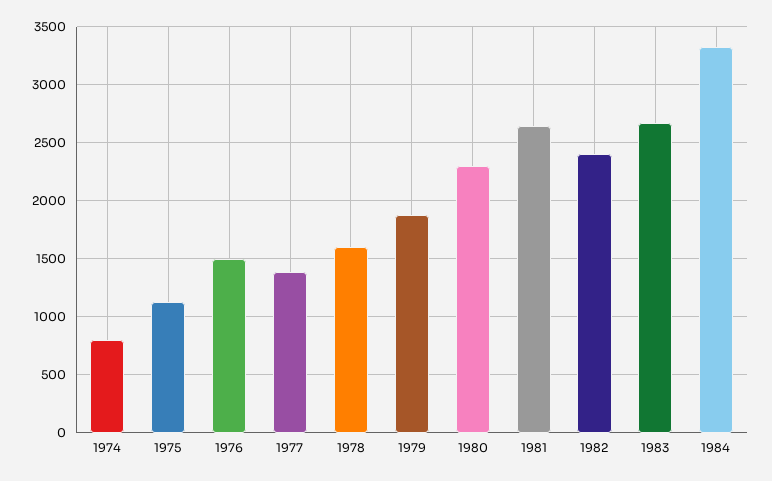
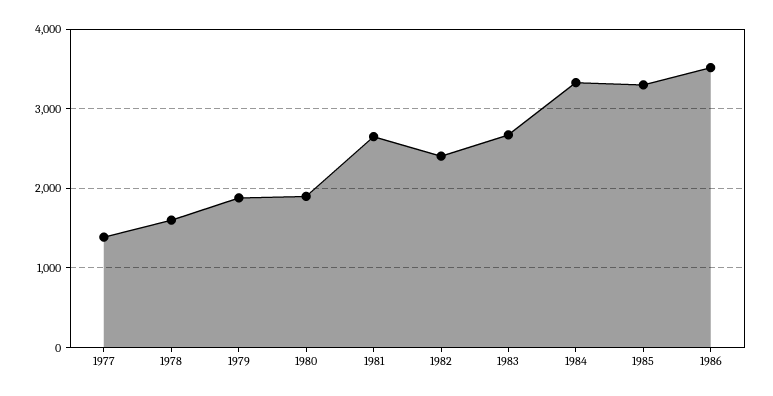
1974: 800 -> none
1975: 1100 -> none
1976: 1500 -> none
1980: 2300 -> 1900
1985: none -> 3300
1986: none -> 3500

